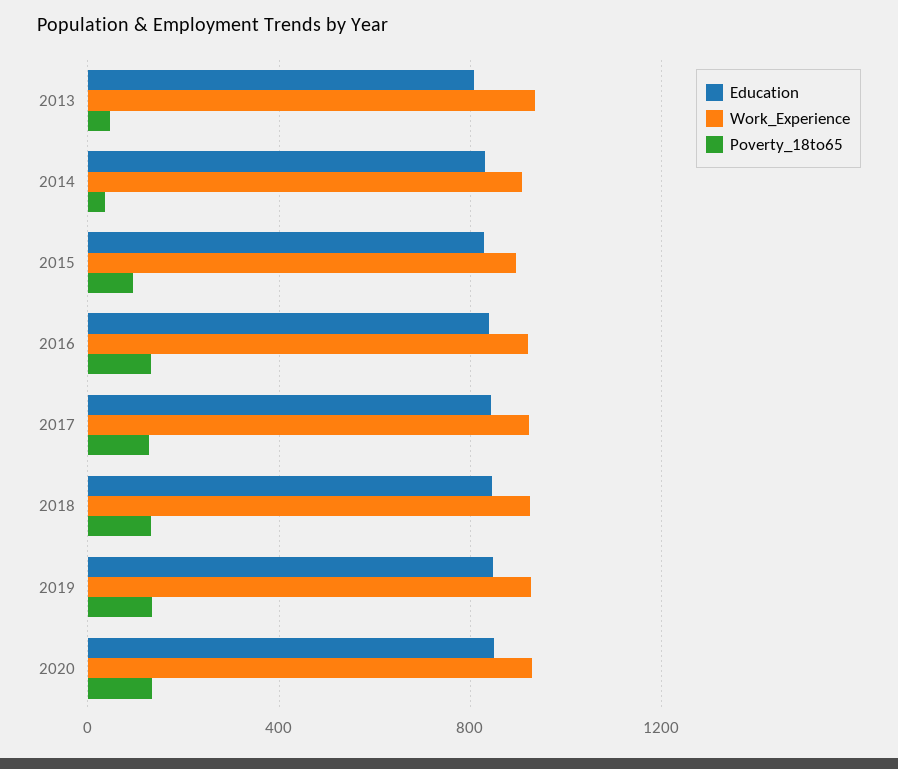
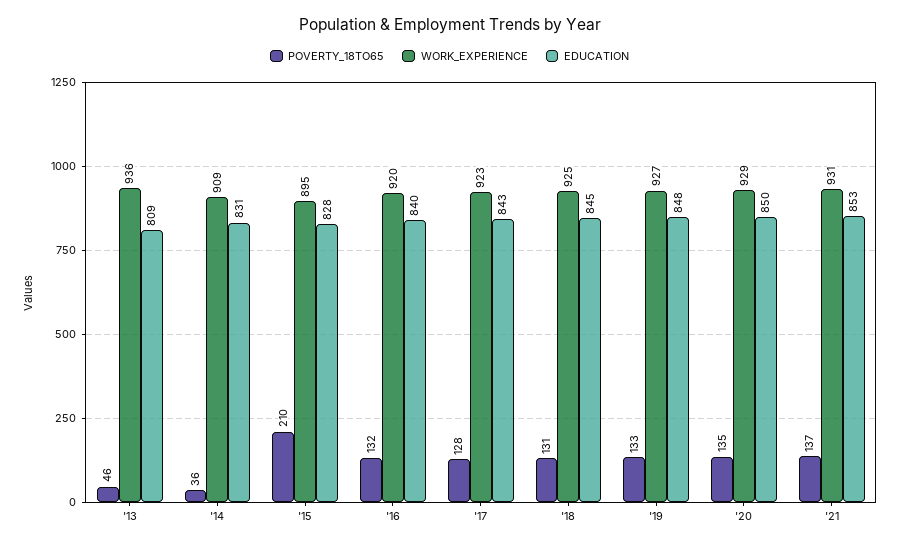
Poverty_18to65, 2015: 100 -> 210
Poverty_18to65, '21: none -> 137
Work_Experience, '21: none -> 931
Education, '21: none -> 853

